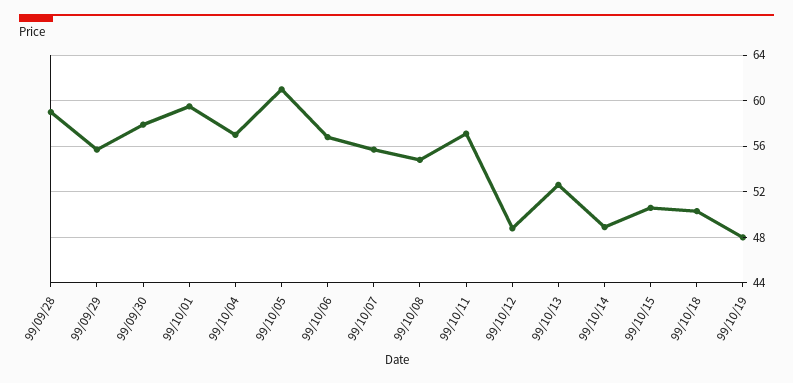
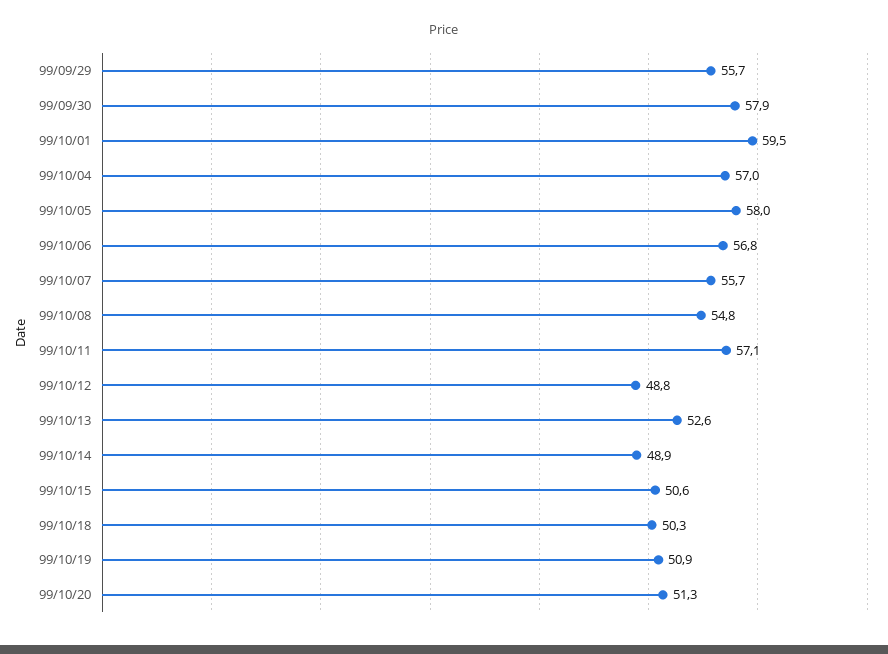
99/09/28: 59 -> none
99/10/05: 61 -> 58
99/10/19: 48 -> 50.9
99/10/20: none -> 51.3

